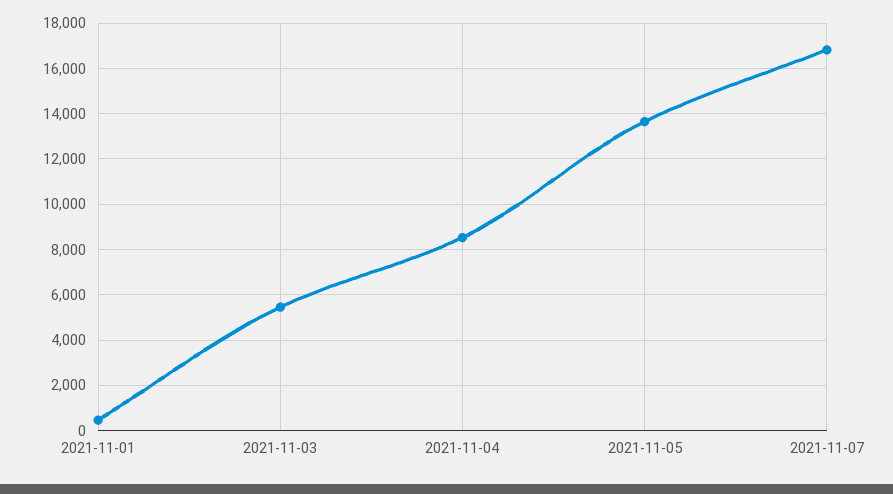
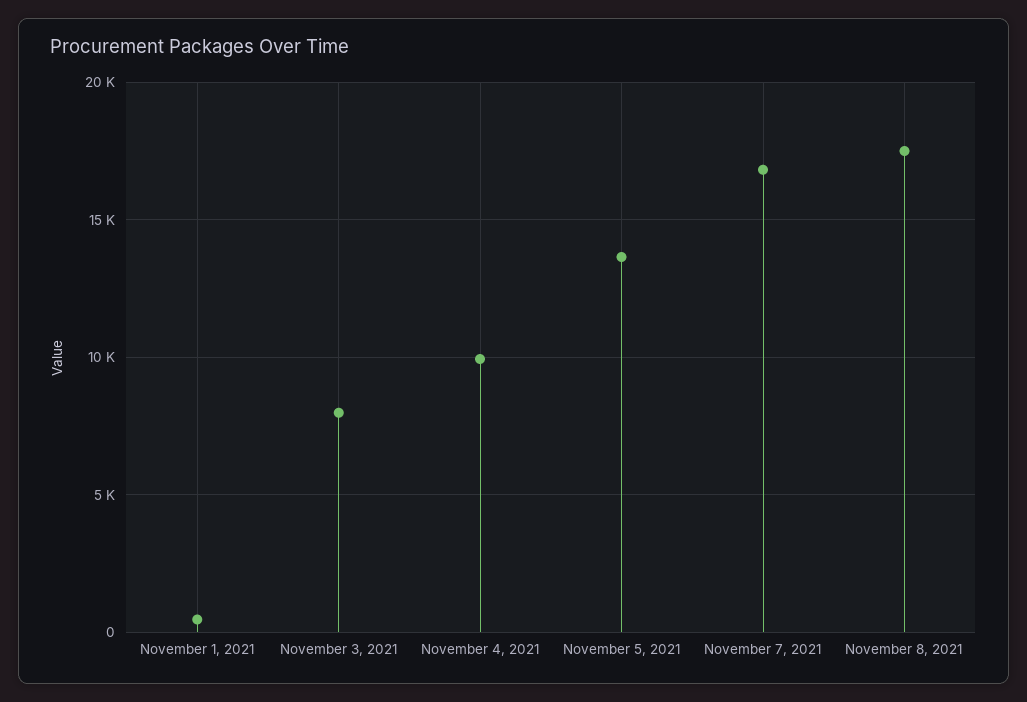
2021-11-03: 5500 -> 8000
2021-11-04: 8500 -> 10000
November 8, 2021: none -> 17500

